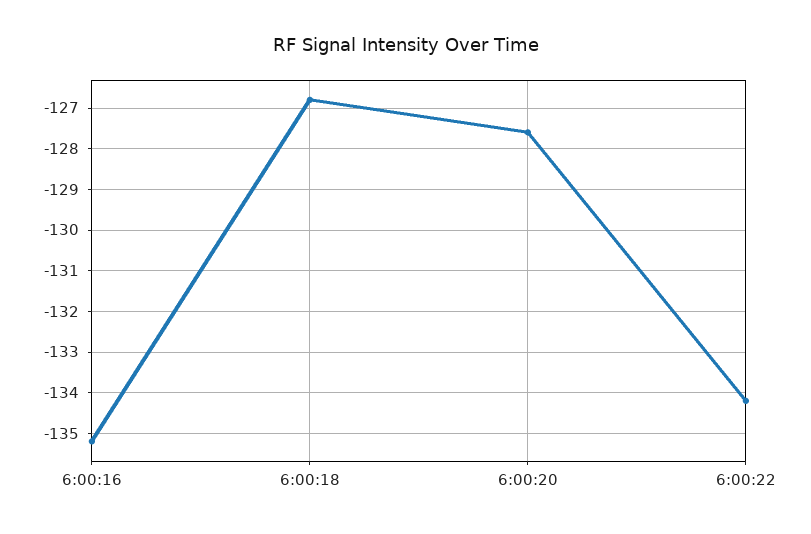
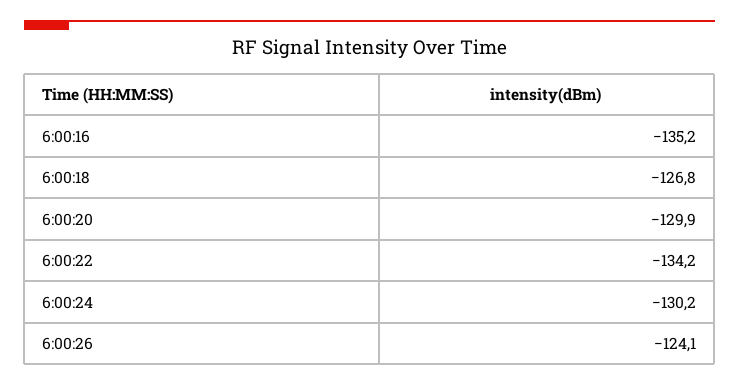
6:00:20: -127.5 -> -129.9
6:00:24: none -> -130.2
6:00:26: none -> -124.1

